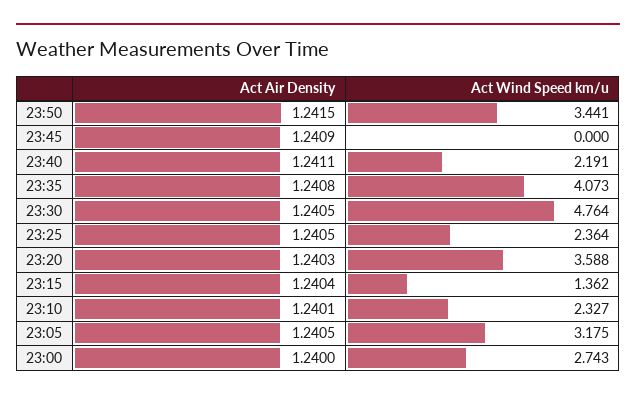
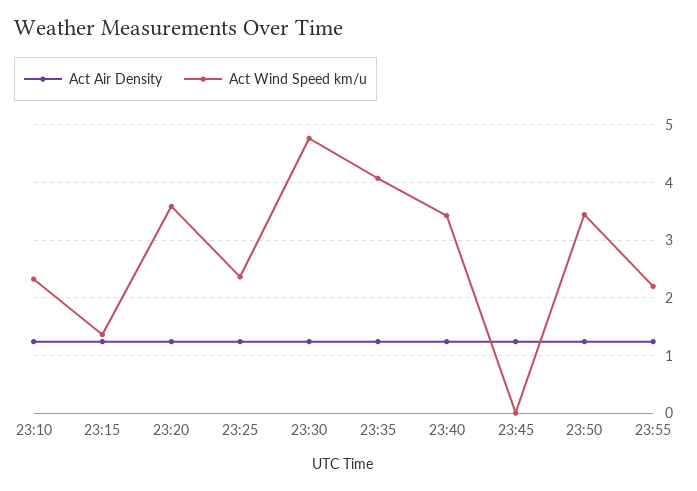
Act Wind Speed km/u, 23:40: 2.191 -> 3.4
Act Air Density, 23:05: 1.2405 -> none
Act Wind Speed km/u, 23:05: 3.175 -> none
Act Air Density, 23:00: 1.24 -> none
Act Wind Speed km/u, 23:00: 2.743 -> none
Act Air Density, 23:55: none -> 1.2
Act Wind Speed km/u, 23:55: none -> 2.2

